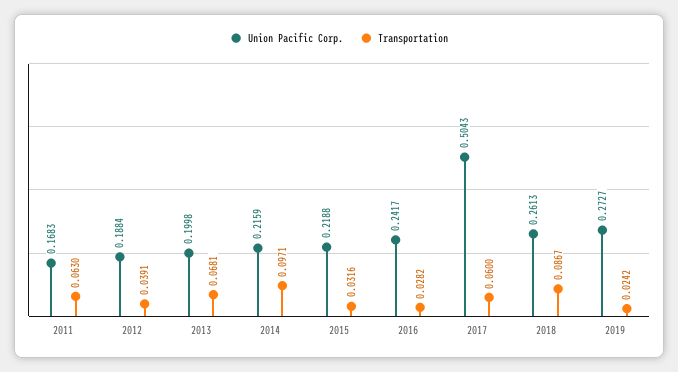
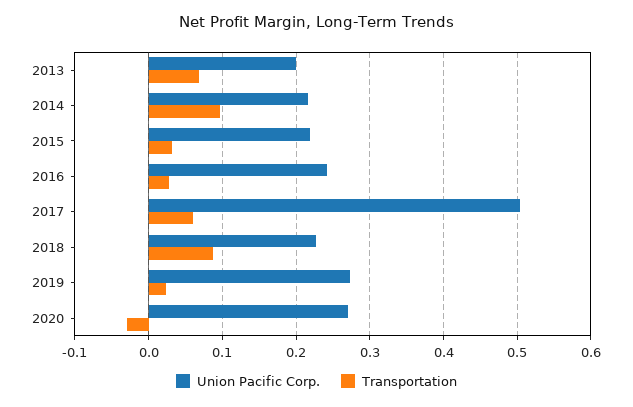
Union Pacific Corp., 2011: 0.1683 -> none
Transportation, 2011: 0.063 -> none
Union Pacific Corp., 2012: 0.1884 -> none
Transportation, 2012: 0.0391 -> none
Union Pacific Corp., 2018: 0.2613 -> 0.23
Union Pacific Corp., 2020: none -> 0.27
Transportation, 2020: none -> -0.03

